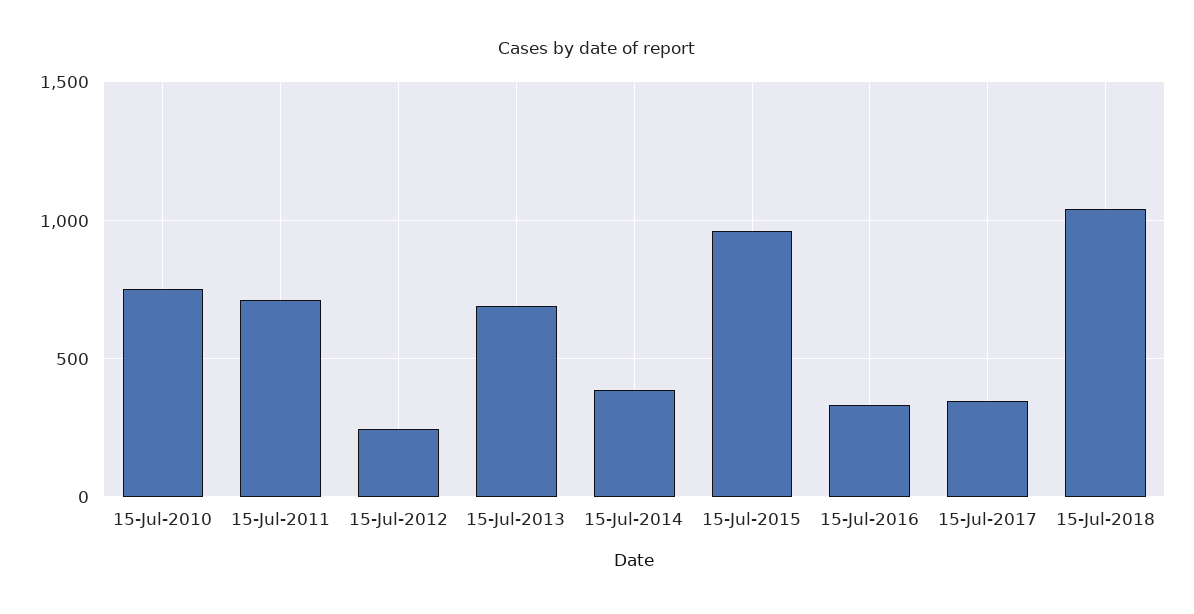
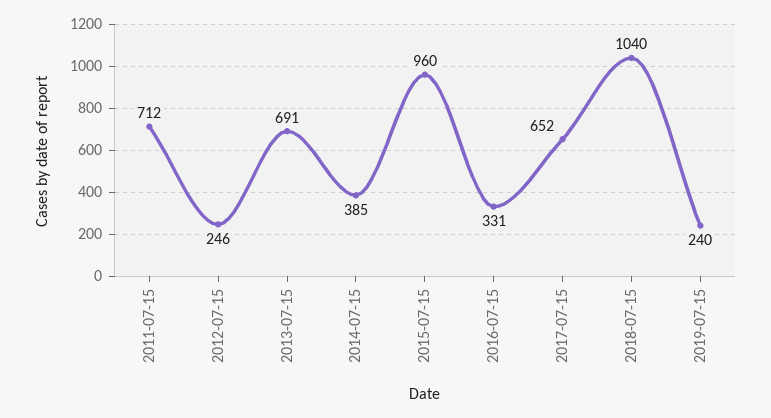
15-Jul-2010: 750 -> none
15-Jul-2017: 350 -> 652
2019-07-15: none -> 240

